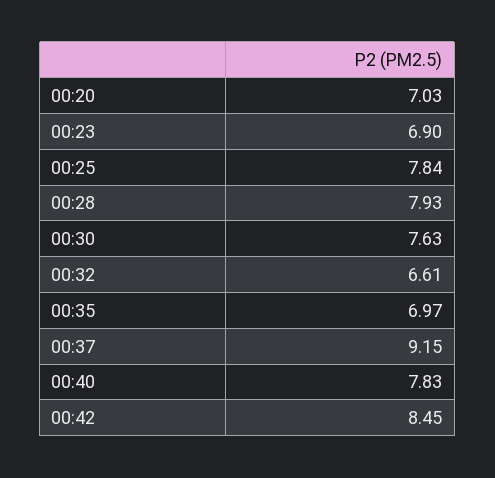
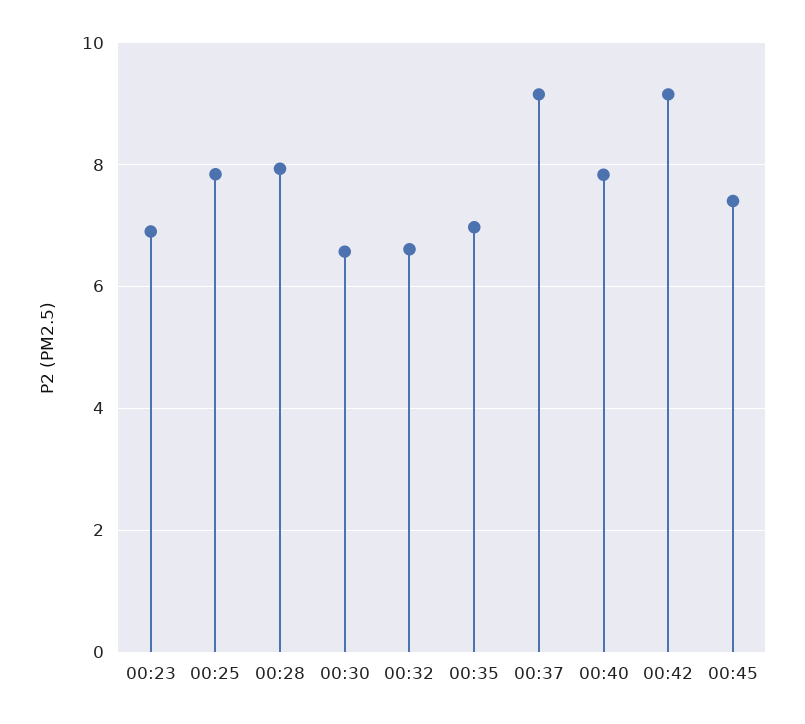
00:20: 7.03 -> none
00:30: 7.63 -> 6.6
00:42: 8.45 -> 9.2
00:45: none -> 7.4

